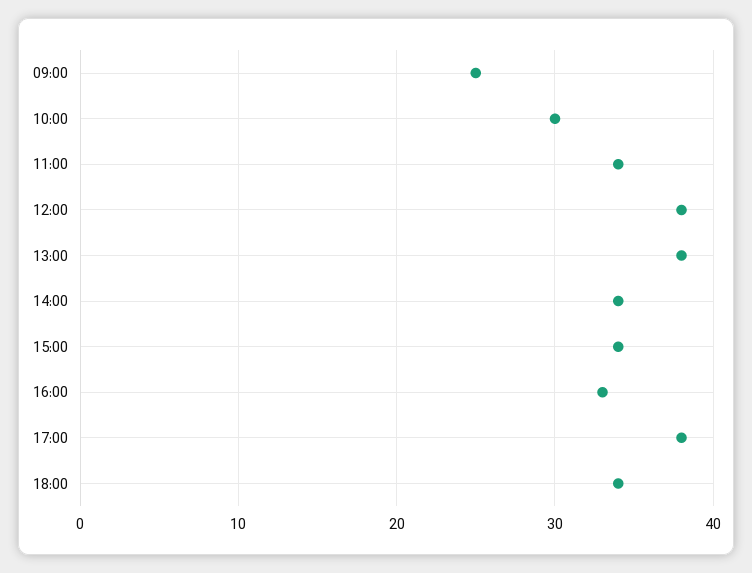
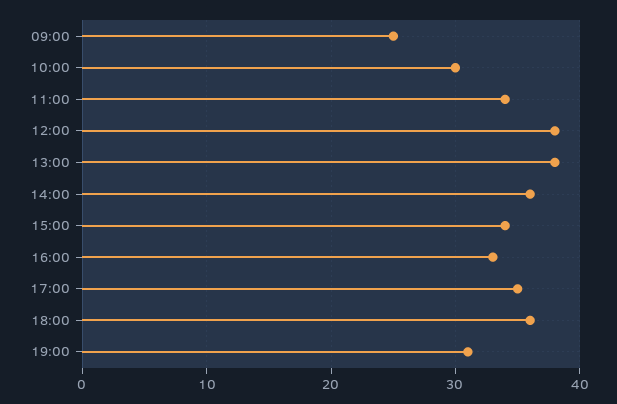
14:00: 34 -> 36
17:00: 38 -> 35
18:00: 34 -> 36
19:00: none -> 31

